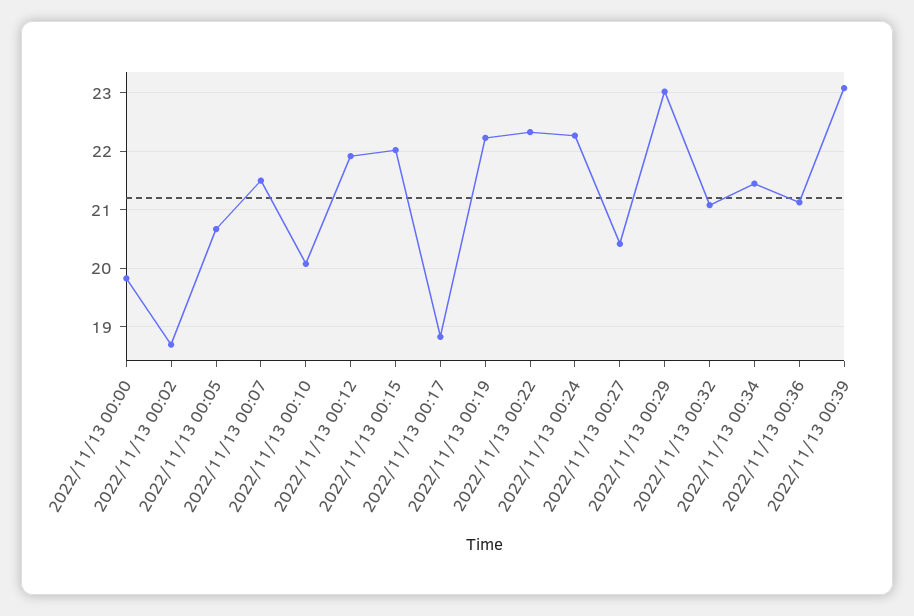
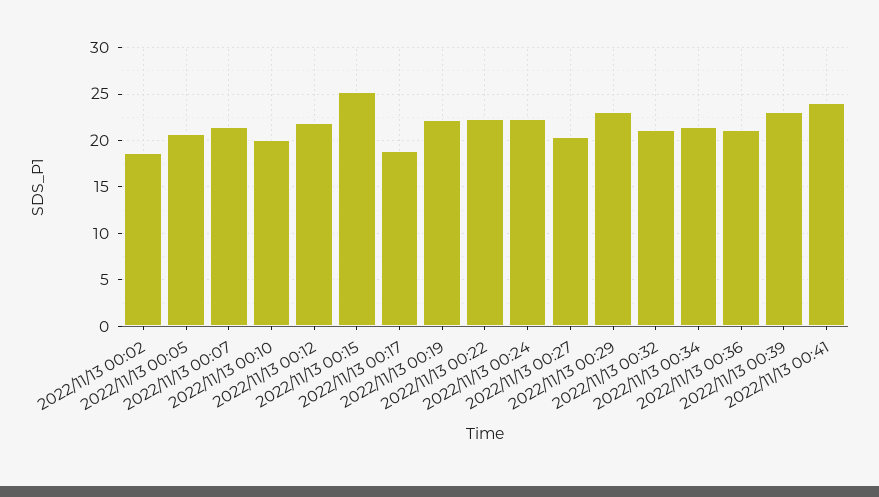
2022/11/13 00:00: 19.8 -> none
2022/11/13 00:15: 22 -> 25
2022/11/13 00:41: none -> 24

